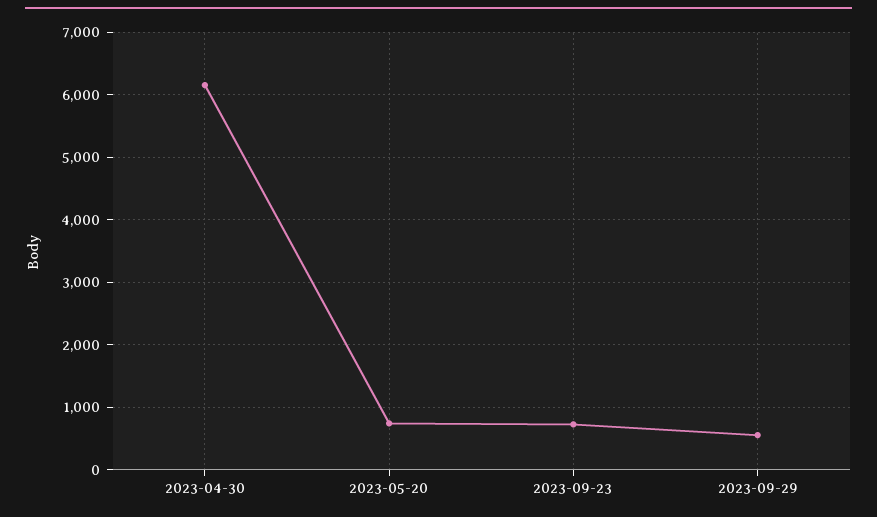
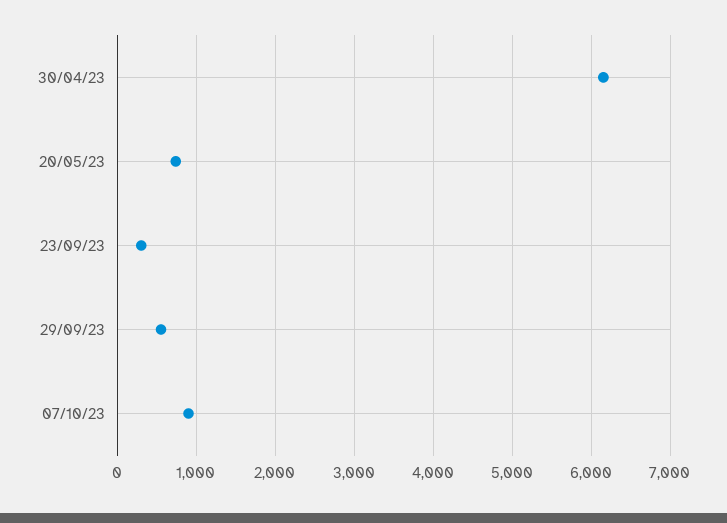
2023-09-23: 700 -> 300
07/10/23: none -> 900

